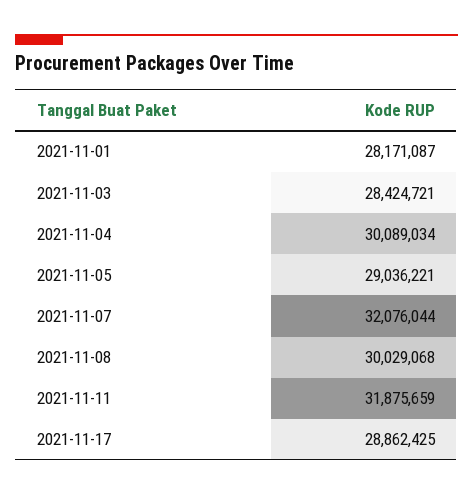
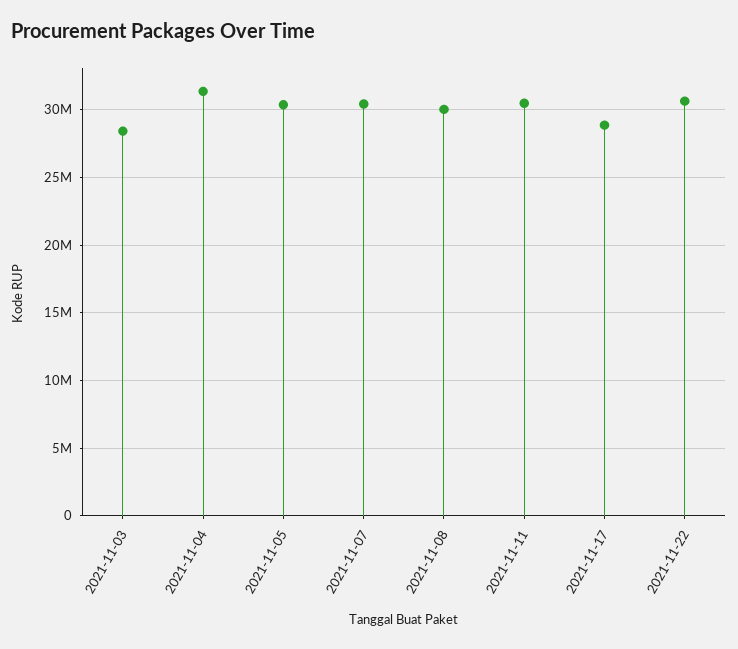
2021-11-01: 28171087 -> none
2021-11-04: 30089034 -> 31500000
2021-11-05: 29036221 -> 30500000
2021-11-07: 32076044 -> 30500000
2021-11-11: 31875659 -> 30500000
2021-11-22: none -> 30500000

